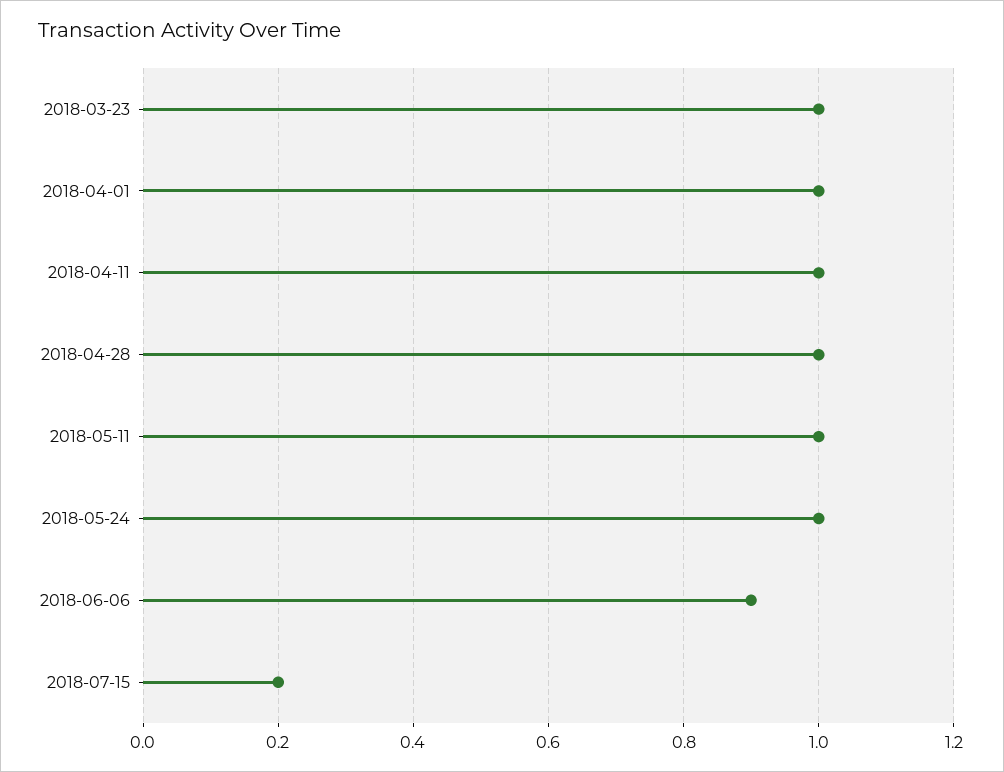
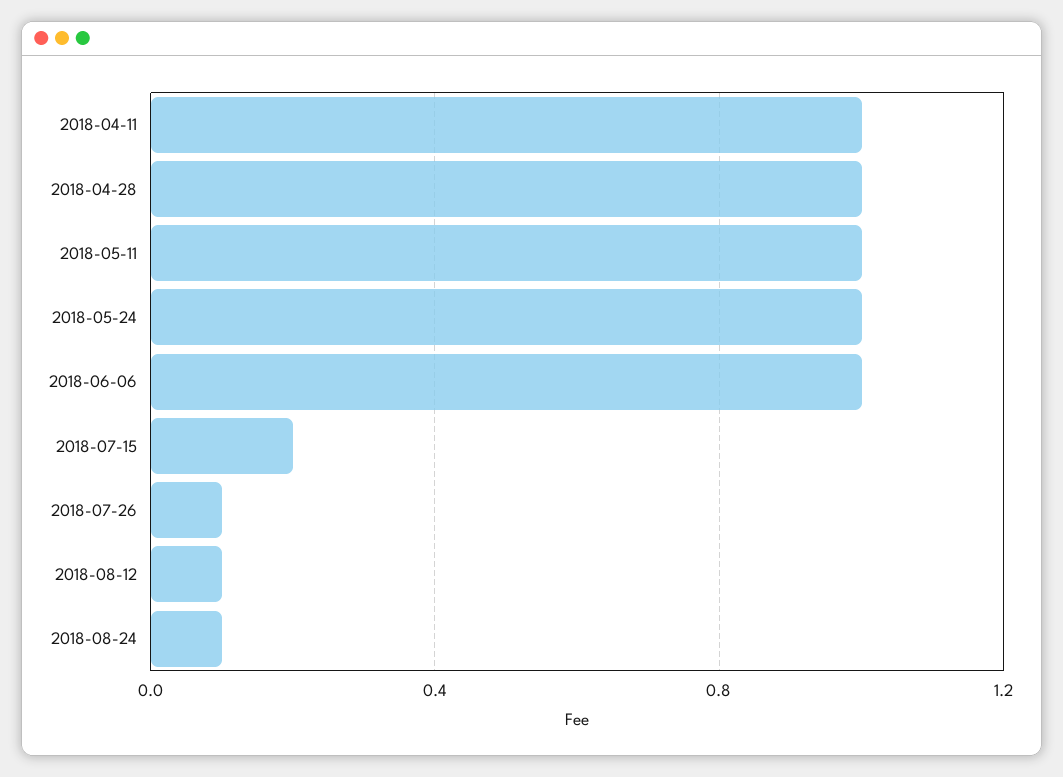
2018-03-23: 1 -> none
2018-04-01: 1 -> none
2018-06-06: 0.9 -> 1
2018-07-26: none -> 0.1
2018-08-12: none -> 0.1
2018-08-24: none -> 0.1

